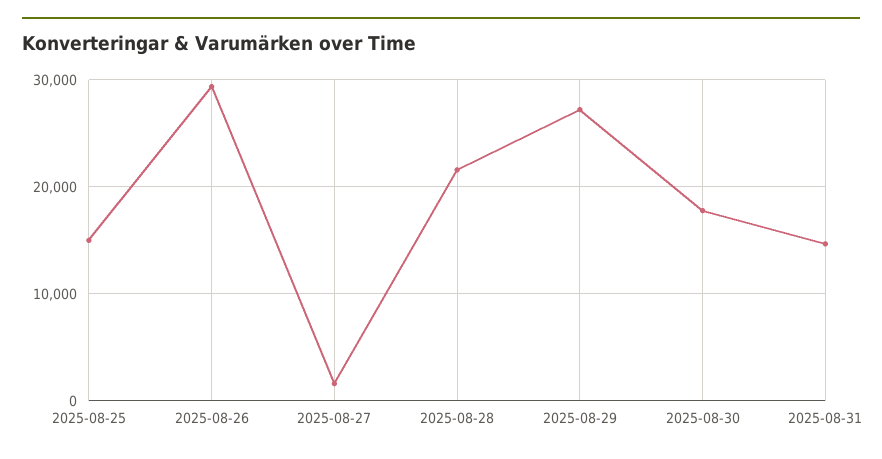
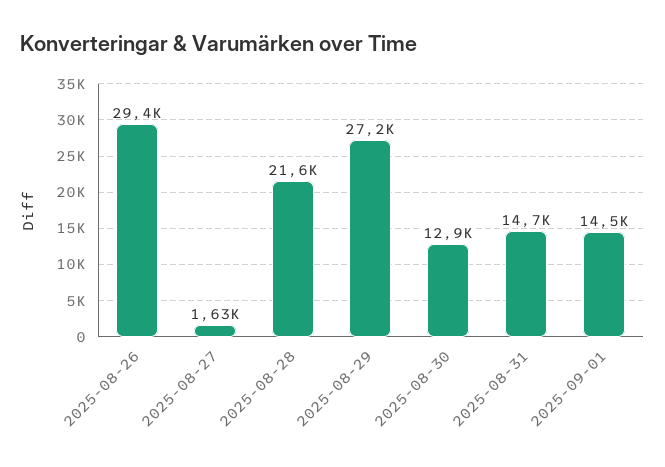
2025-08-25: 15000 -> none
2025-08-30: 18000 -> 12900
2025-09-01: none -> 14500

